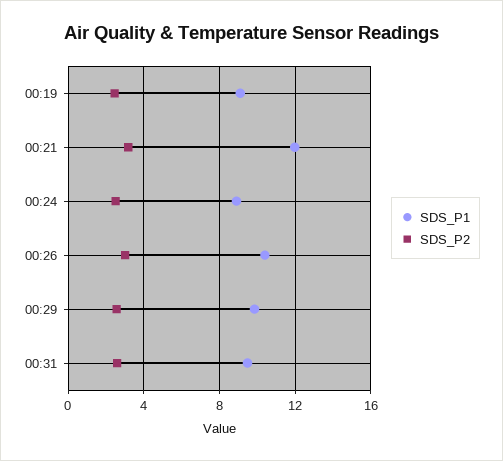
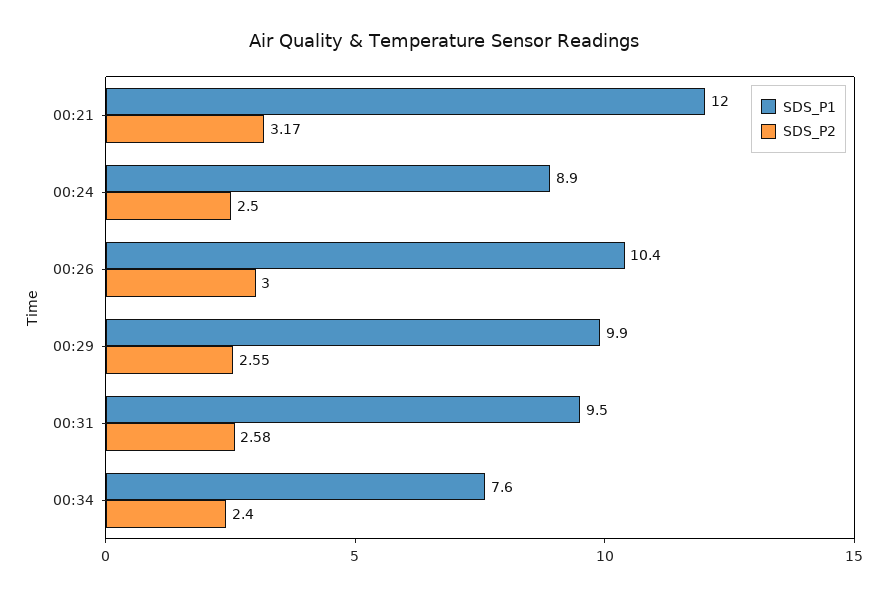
SDS_P1, 00:19: 9 -> none
SDS_P2, 00:19: 2.5 -> none
SDS_P1, 00:34: none -> 7.6
SDS_P2, 00:34: none -> 2.4

